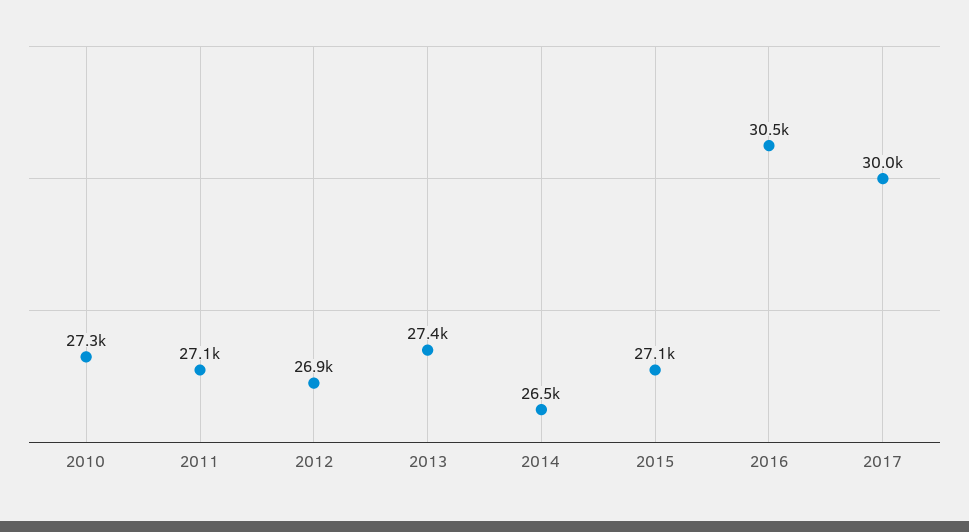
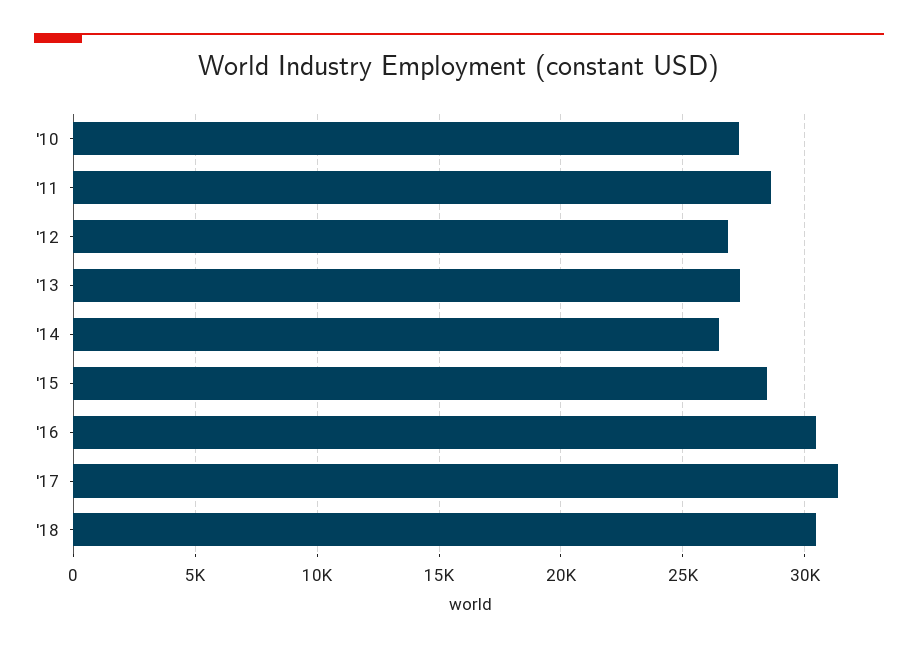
2011: 27100 -> 28500
2015: 27100 -> 28500
2017: 30000 -> 31500
'18: none -> 30500

